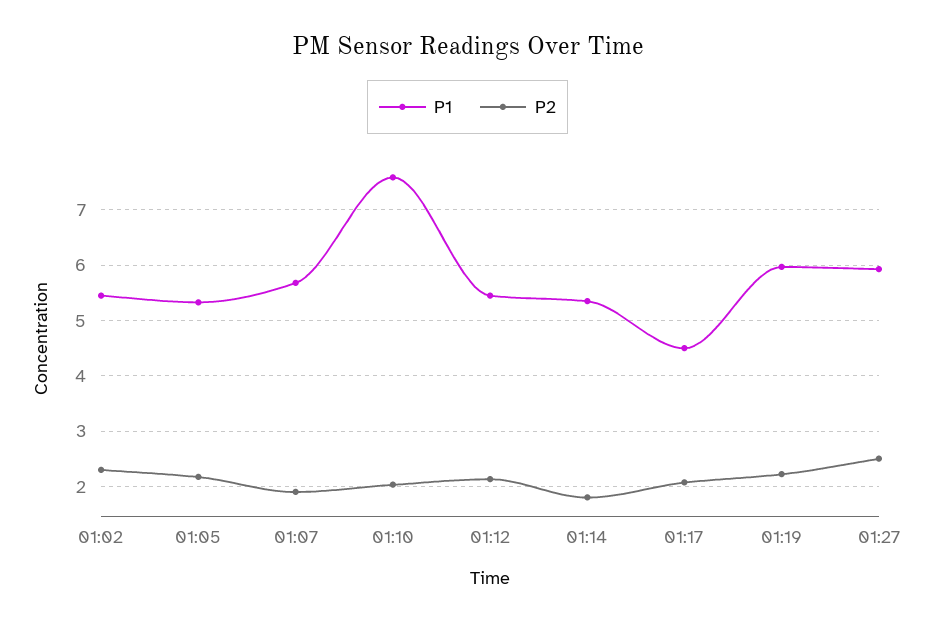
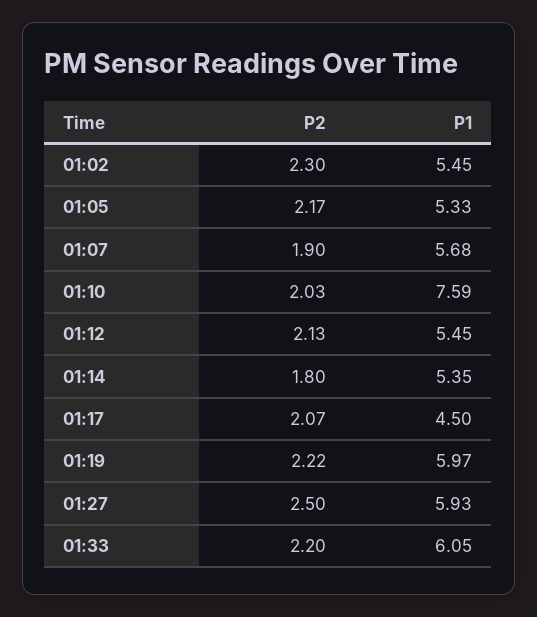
P2, 01:33: none -> 2.2
P1, 01:33: none -> 6.05

